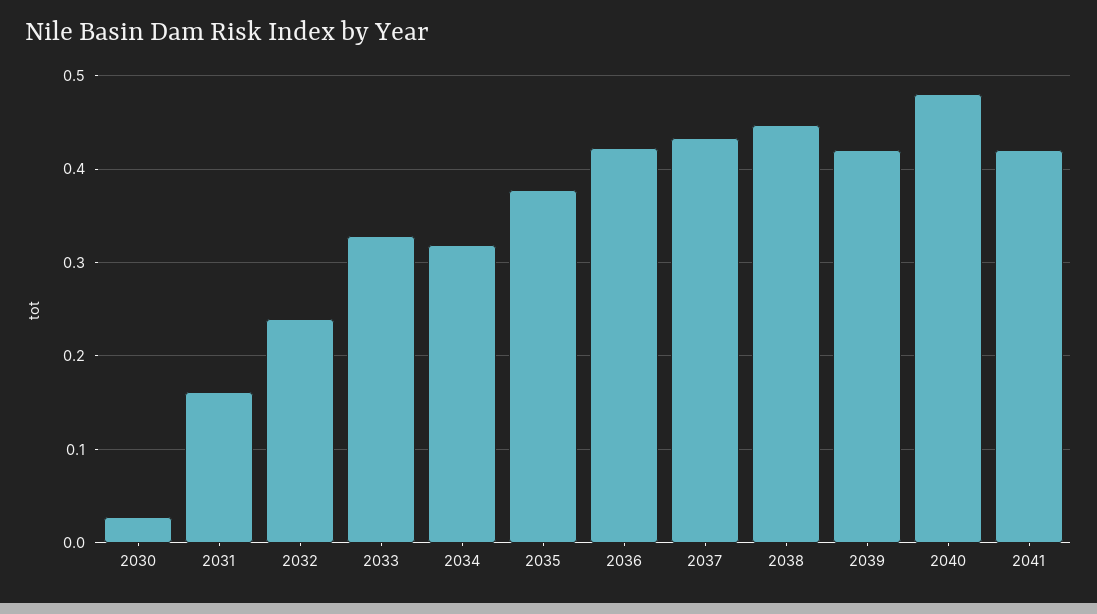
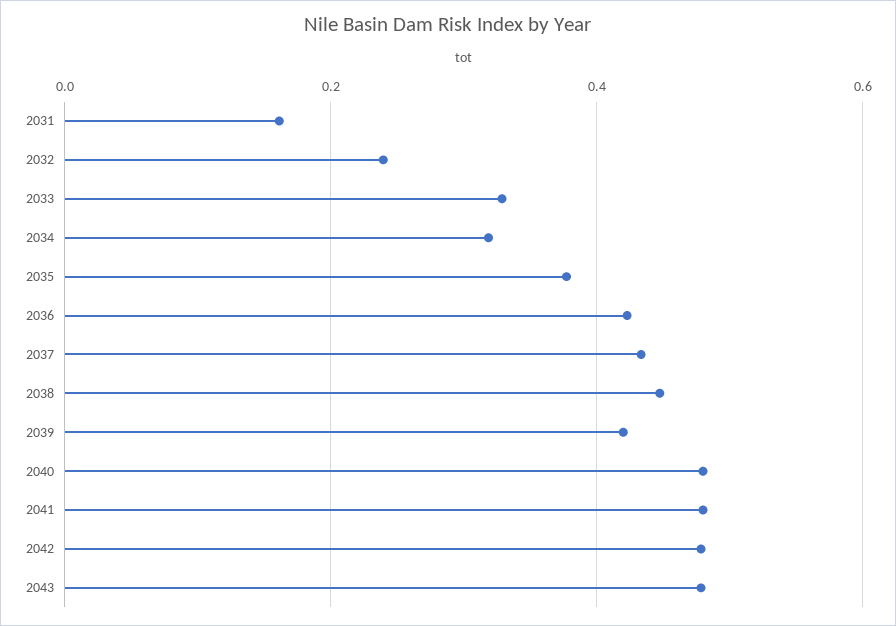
2030: 0.03 -> none
2041: 0.42 -> 0.48
2042: none -> 0.48
2043: none -> 0.48

